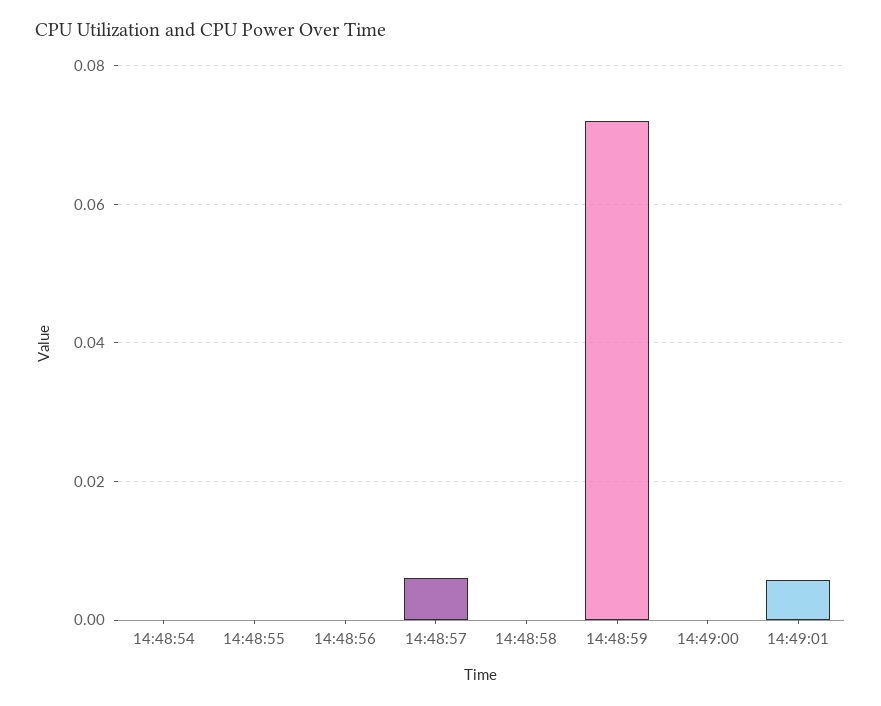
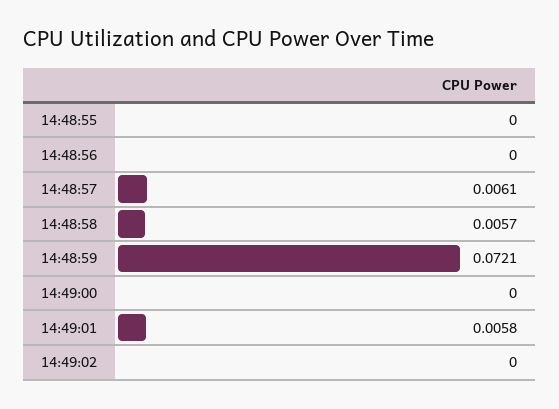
14:48:54: 0 -> none
14:48:58: 0 -> 0.0057
14:49:02: none -> 0

